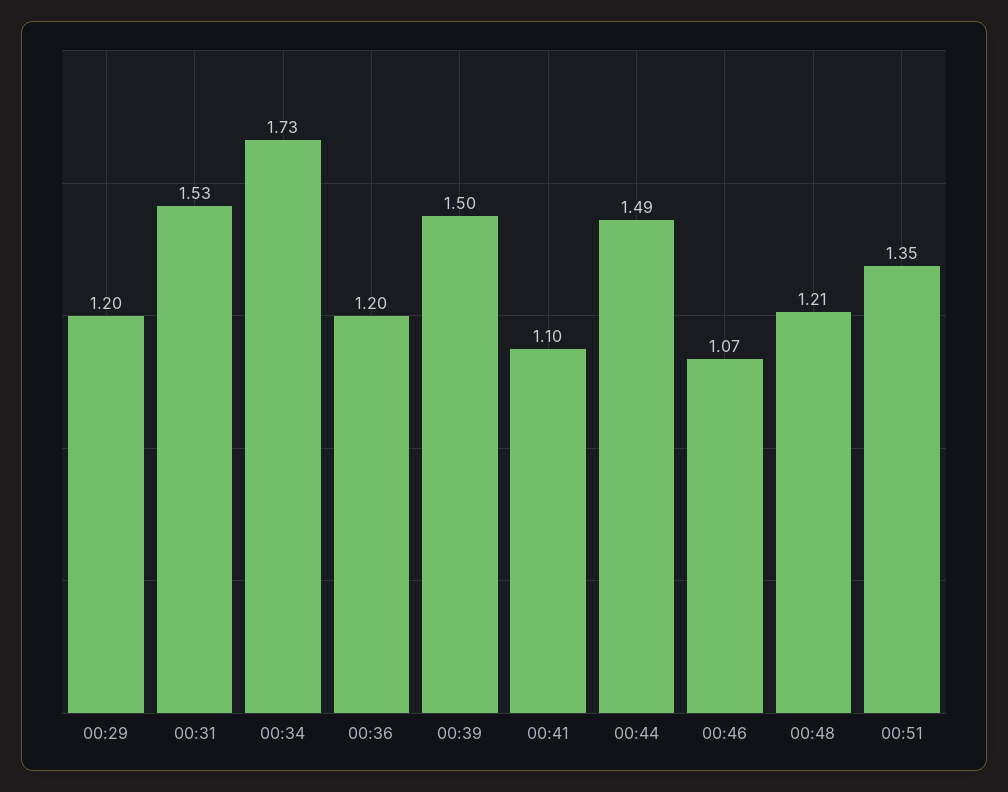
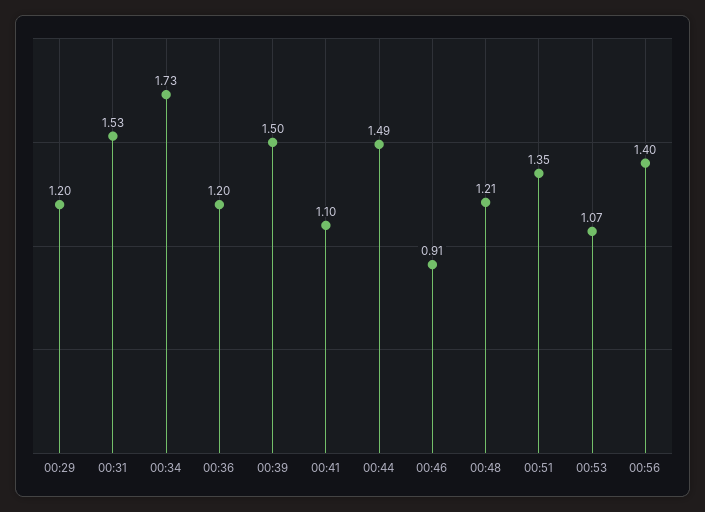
00:46: 1.07 -> 0.91
00:53: none -> 1.07
00:56: none -> 1.4

